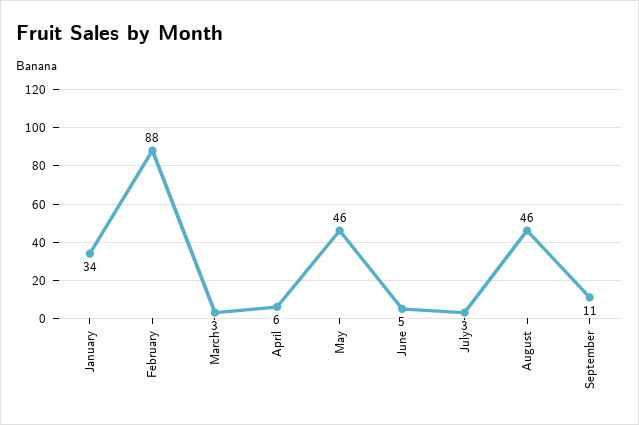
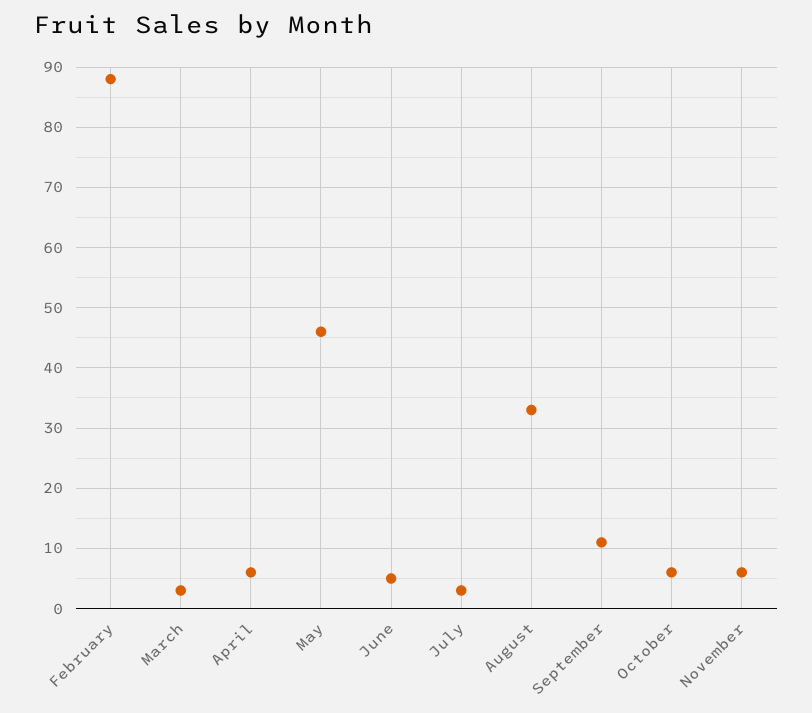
January: 34 -> none
August: 46 -> 33
October: none -> 6
November: none -> 6

